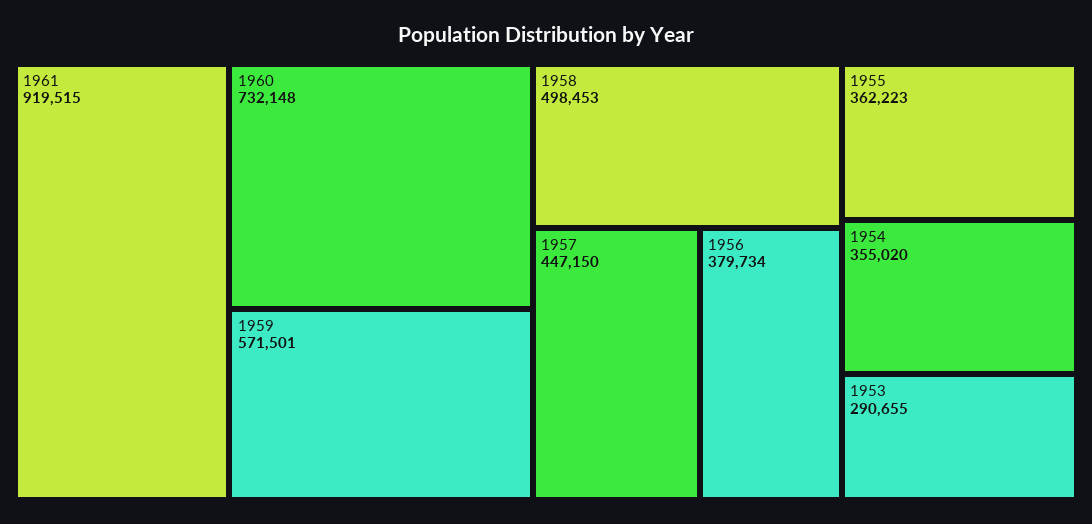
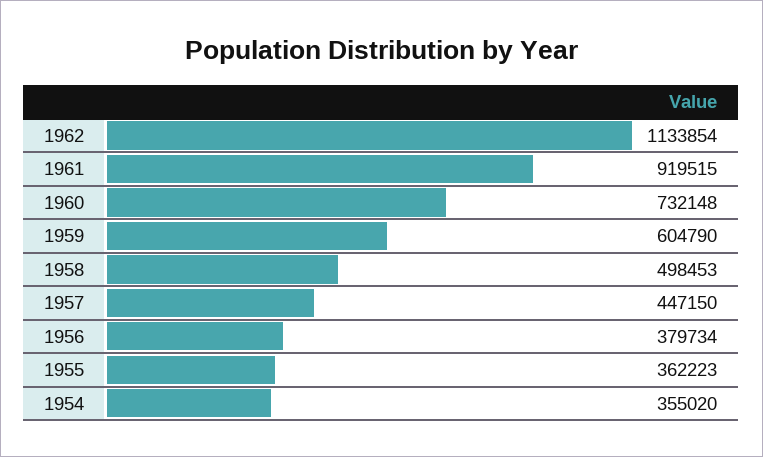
1959: 571501 -> 604790
1953: 290655 -> none
1962: none -> 1133854

